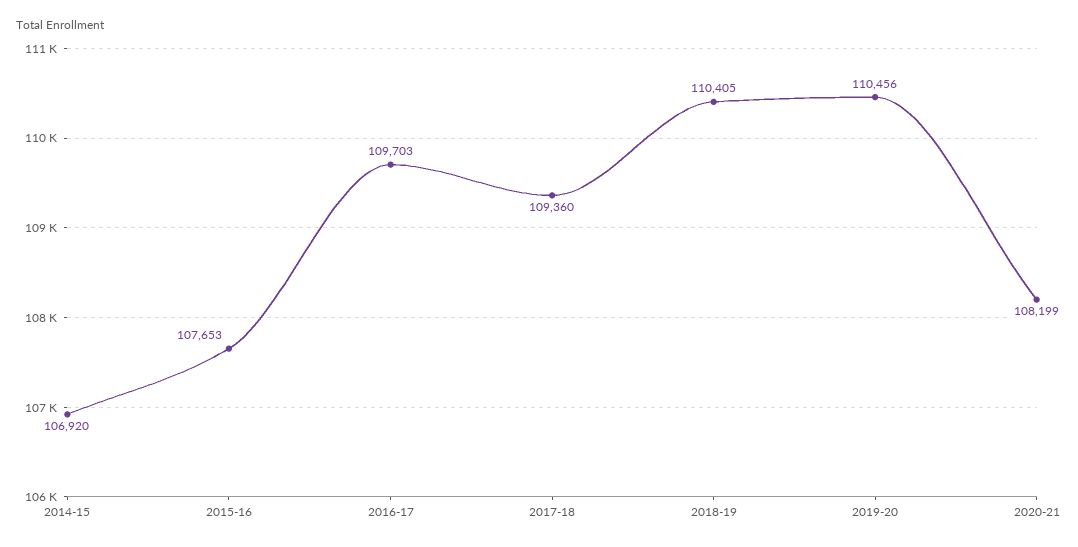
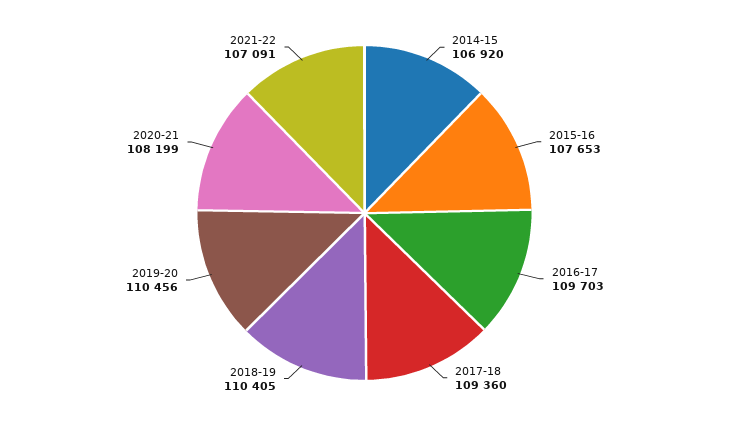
2021-22: none -> 107091

